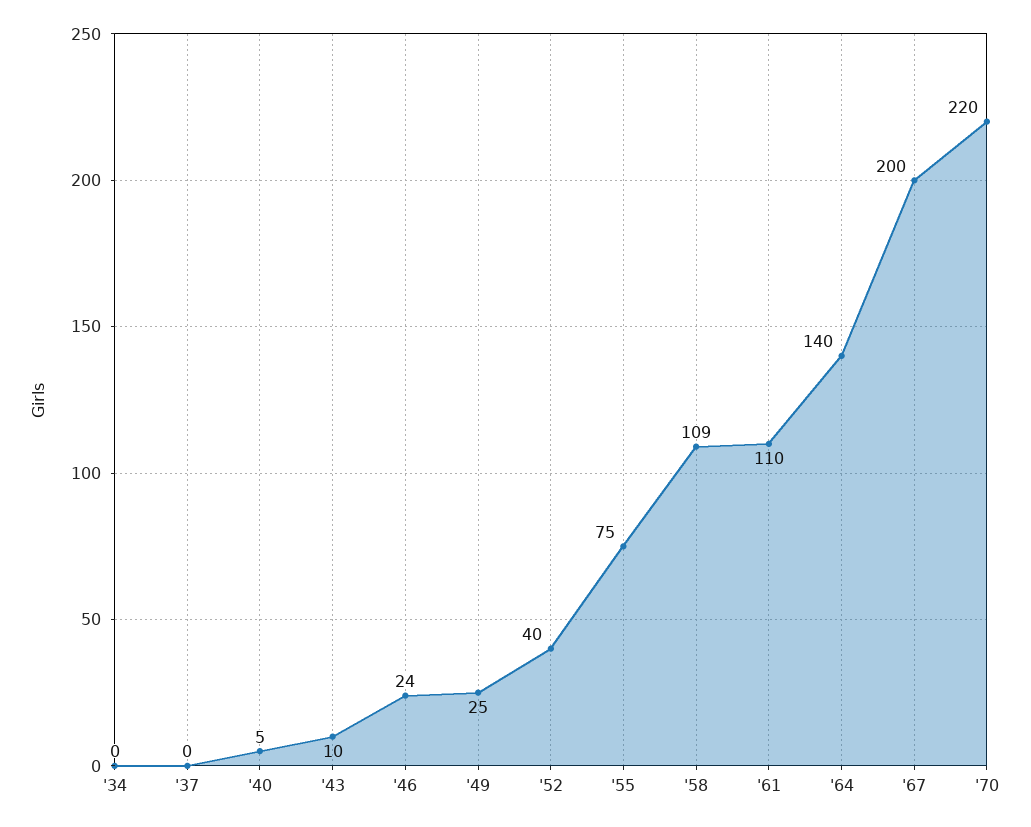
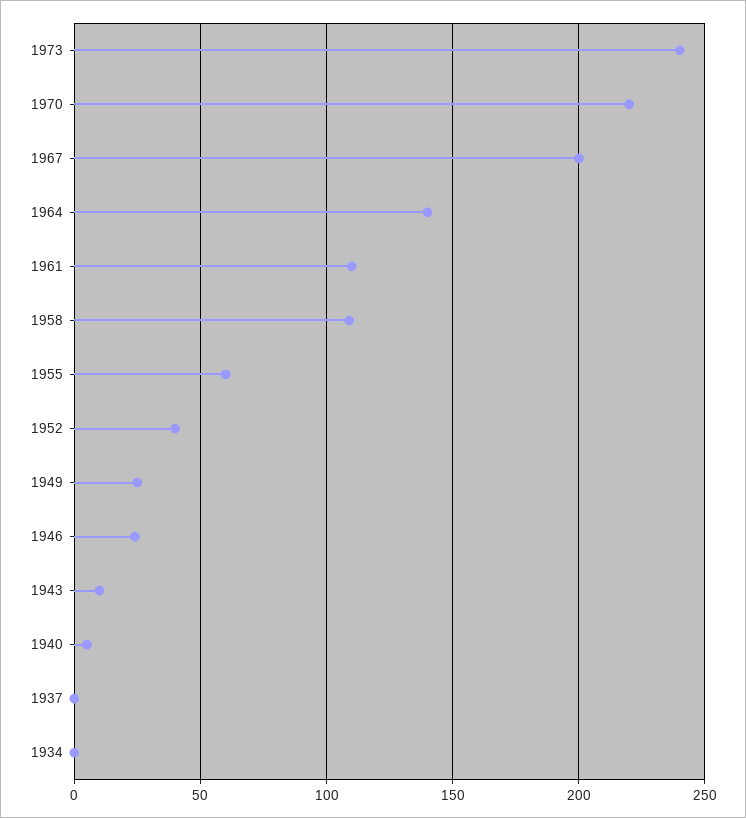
'55: 75 -> 60
1973: none -> 240

